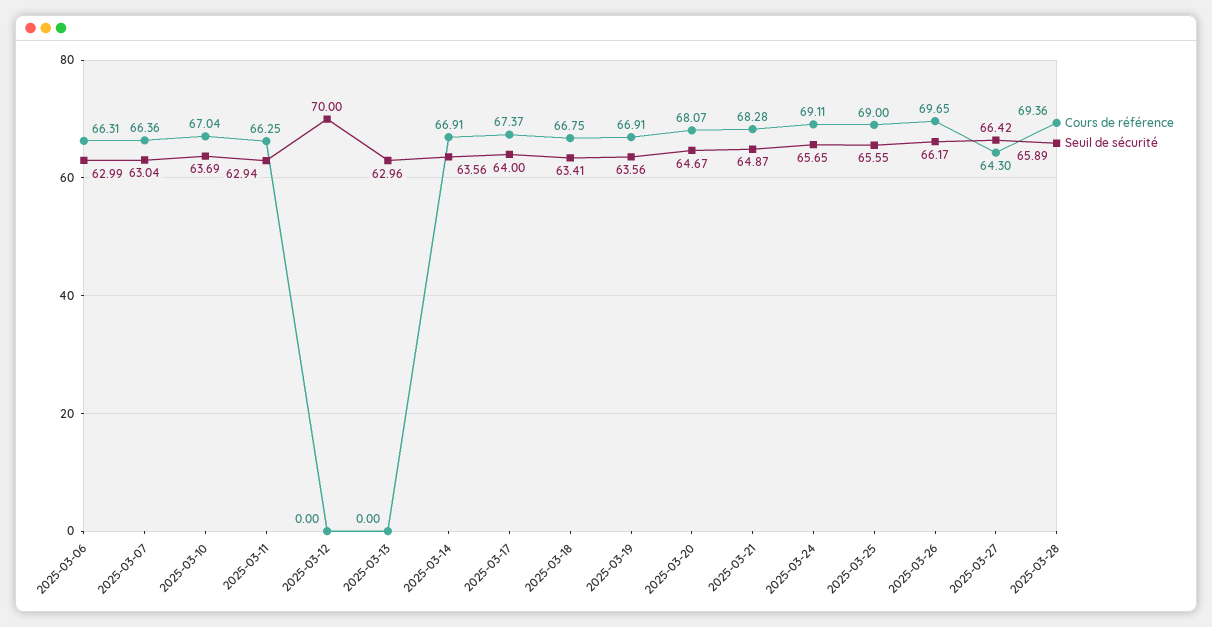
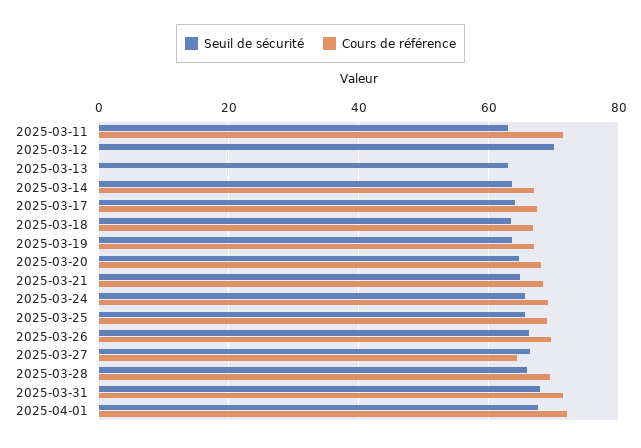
Cours de référence, 2025-03-06: 66.31 -> none
Seuil de sécurité, 2025-03-06: 62.99 -> none
Cours de référence, 2025-03-07: 66.36 -> none
Seuil de sécurité, 2025-03-07: 63.04 -> none
Cours de référence, 2025-03-10: 67.04 -> none
Seuil de sécurité, 2025-03-10: 63.69 -> none
Cours de référence, 2025-03-11: 66.25 -> 72
Seuil de sécurité, 2025-03-31: none -> 68
Cours de référence, 2025-03-31: none -> 72
Seuil de sécurité, 2025-04-01: none -> 68
Cours de référence, 2025-04-01: none -> 72

